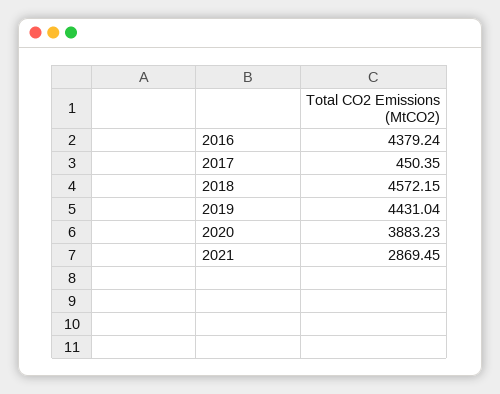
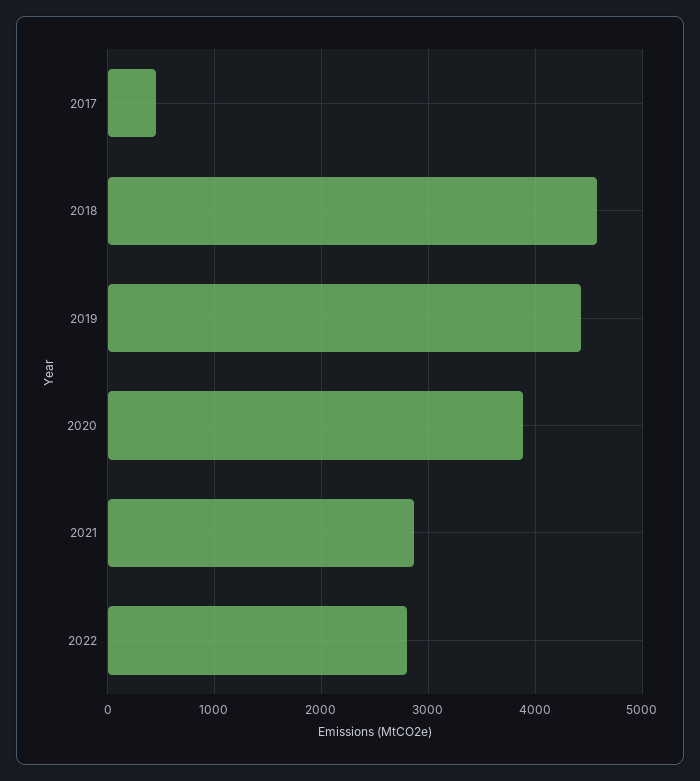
2016: 4379.24 -> none
2022: none -> 2800

